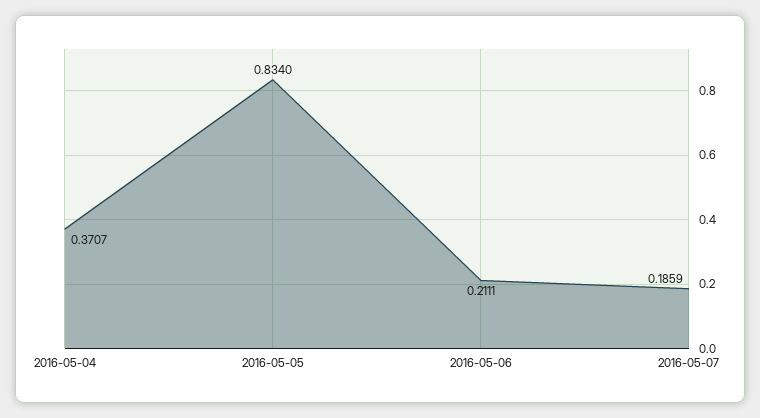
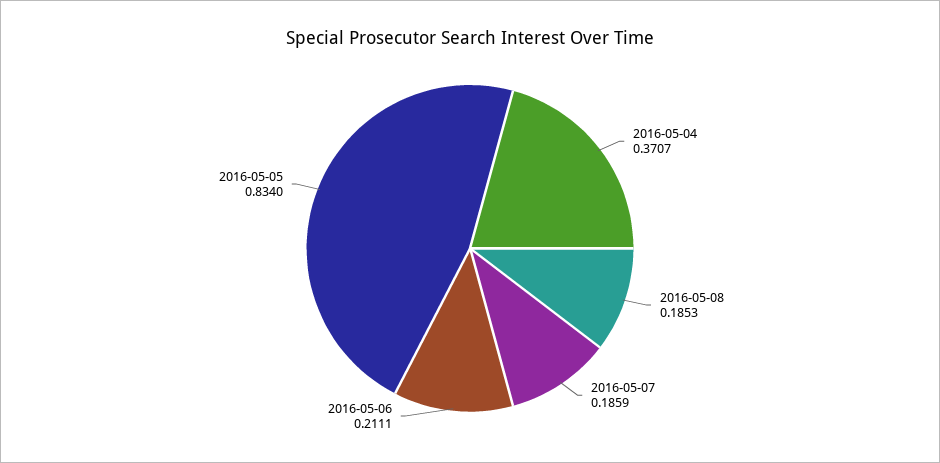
2016-05-08: none -> 0.1853

